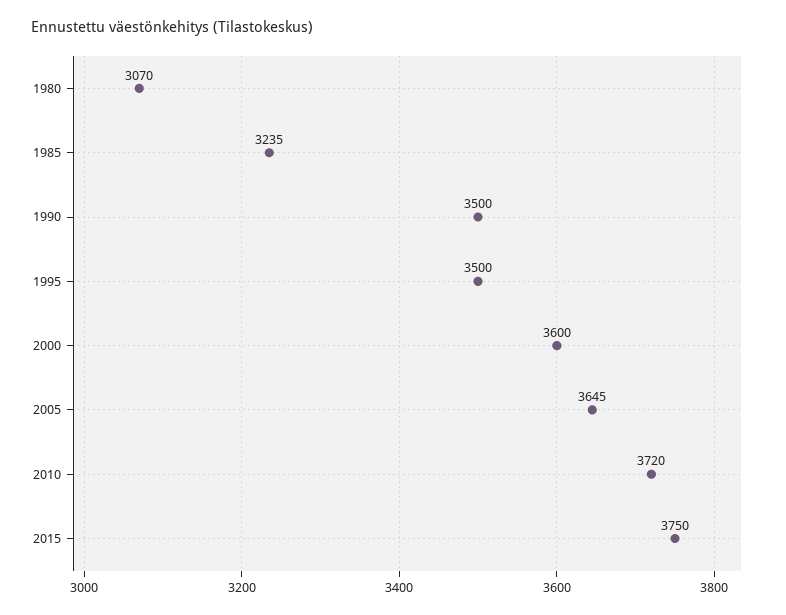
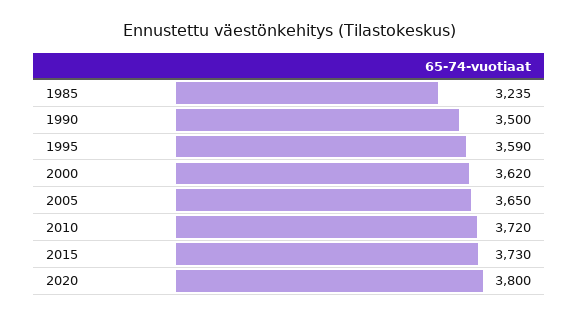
1980: 3070 -> none
1995: 3500 -> 3590
2000: 3600 -> 3620
2005: 3645 -> 3650
2015: 3750 -> 3730
2020: none -> 3800

